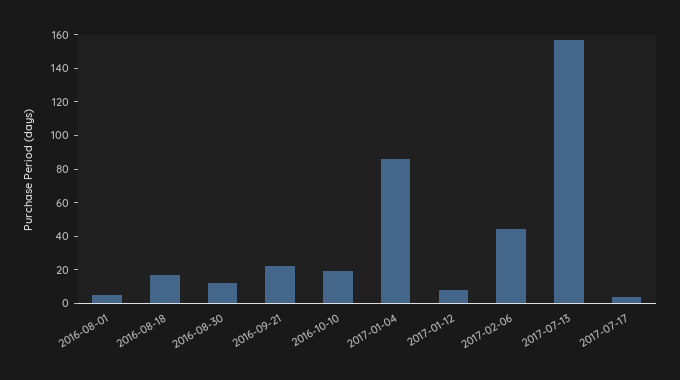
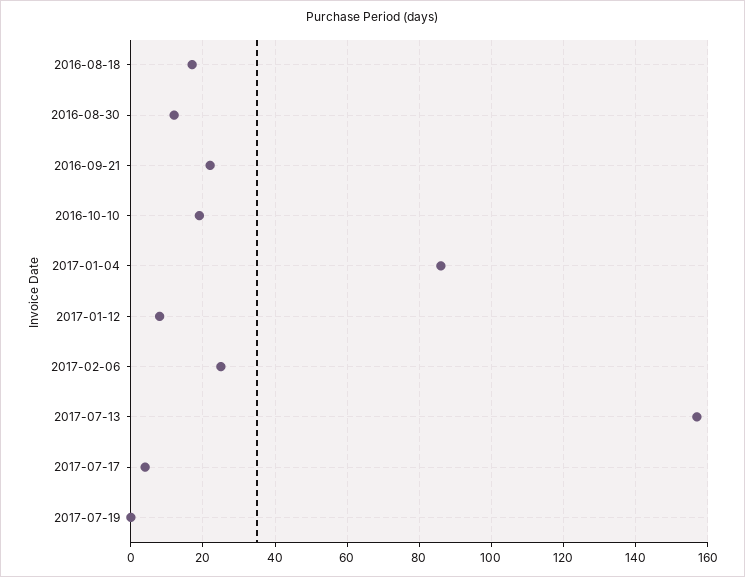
2016-08-01: 5 -> none
2017-02-06: 45 -> 25
2017-07-19: none -> 0

